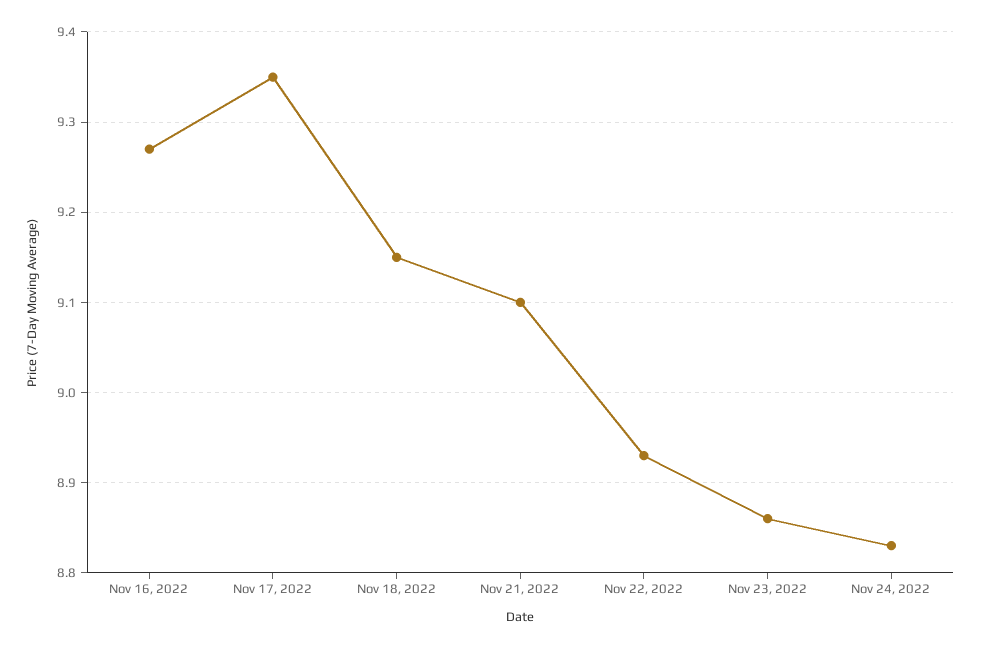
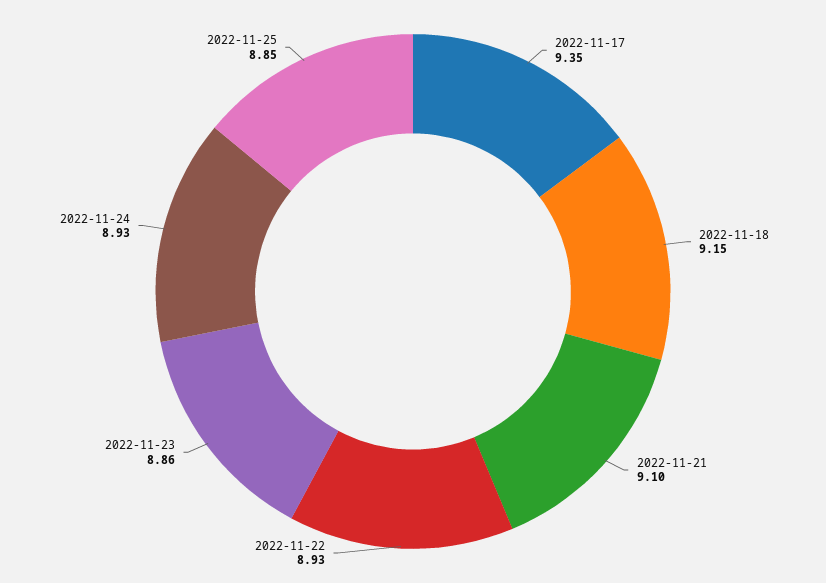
Nov 16, 2022: 9.27 -> none
Nov 24, 2022: 8.83 -> 8.93
2022-11-25: none -> 8.85

